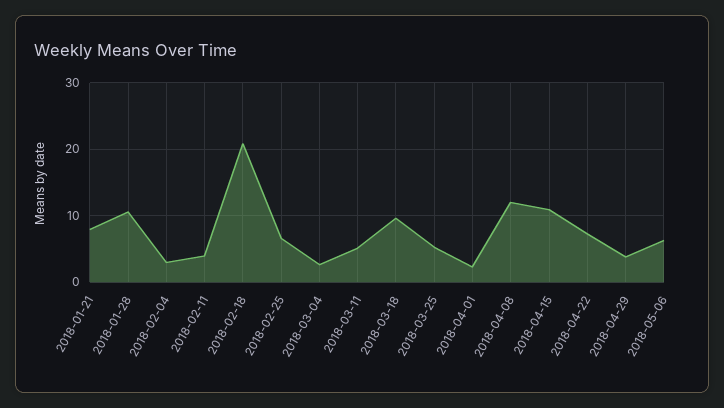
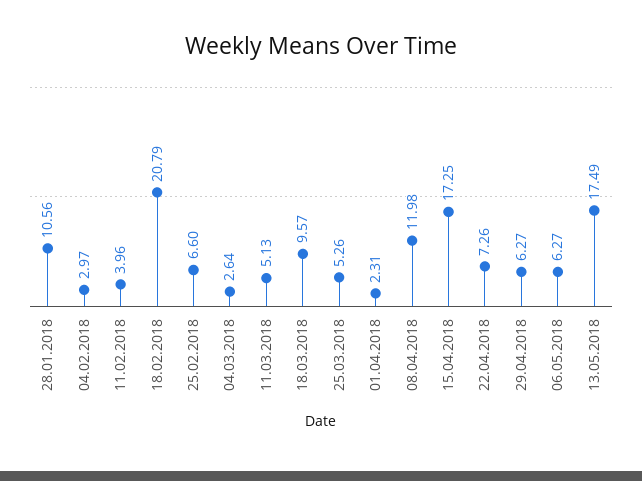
2018-01-21: 8 -> none
2018-04-15: 11 -> 17.25
2018-04-29: 4 -> 6.27
13.05.2018: none -> 17.49

